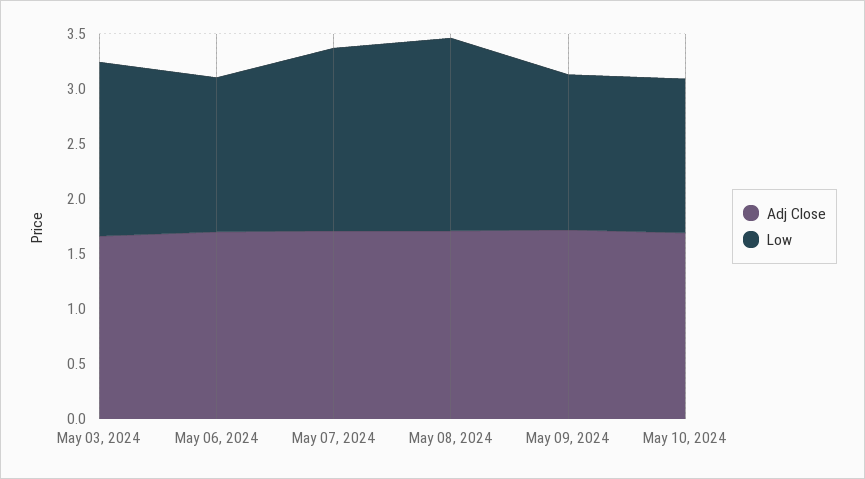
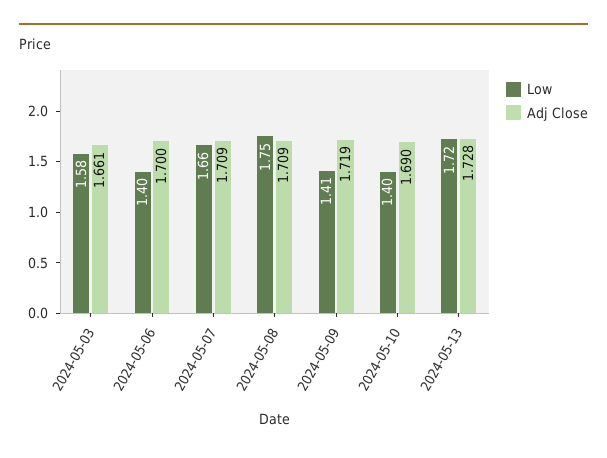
Low, 2024-05-13: none -> 1.72
Adj Close, 2024-05-13: none -> 1.728

